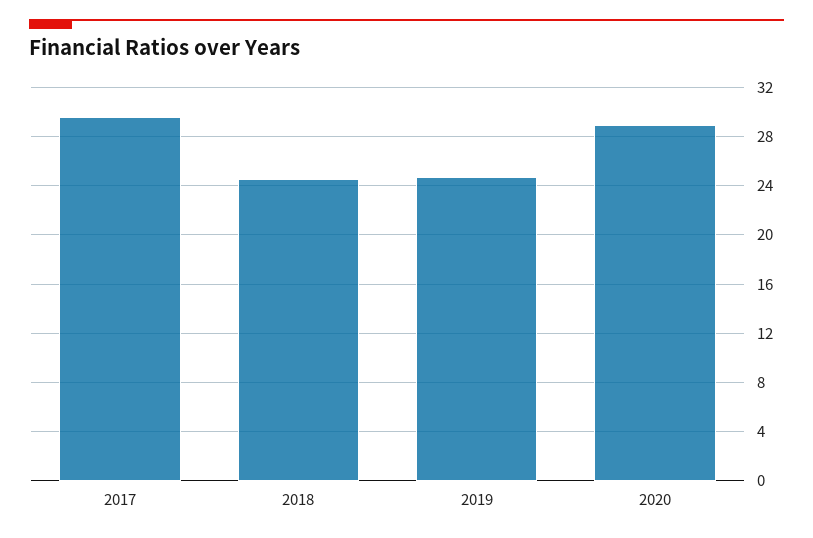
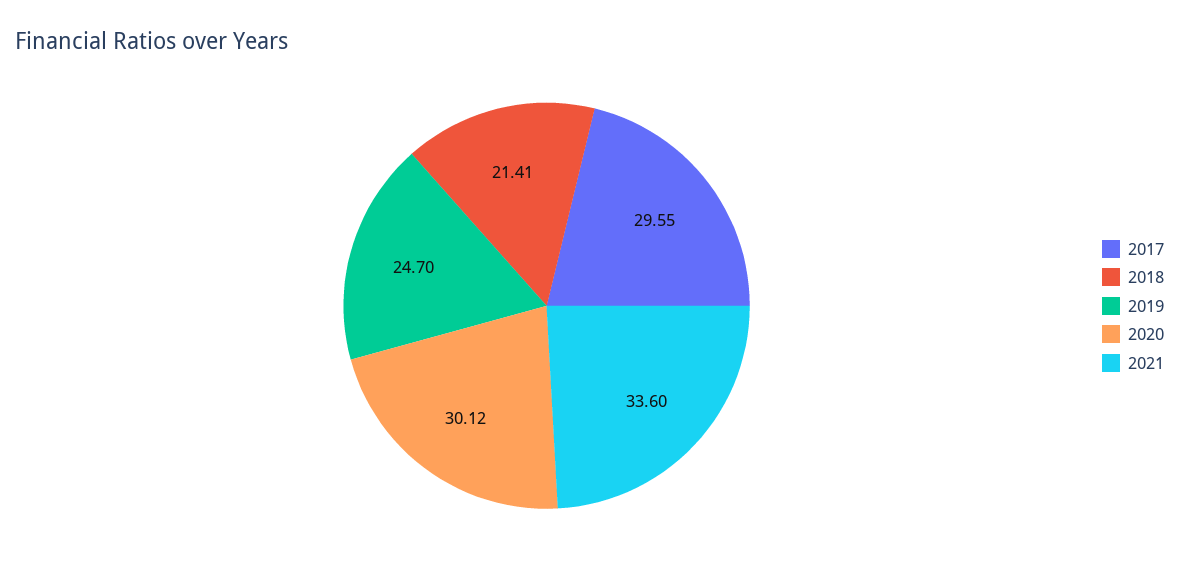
2018: 24.5 -> 21.41
2020: 29 -> 30.12
2021: none -> 33.6

